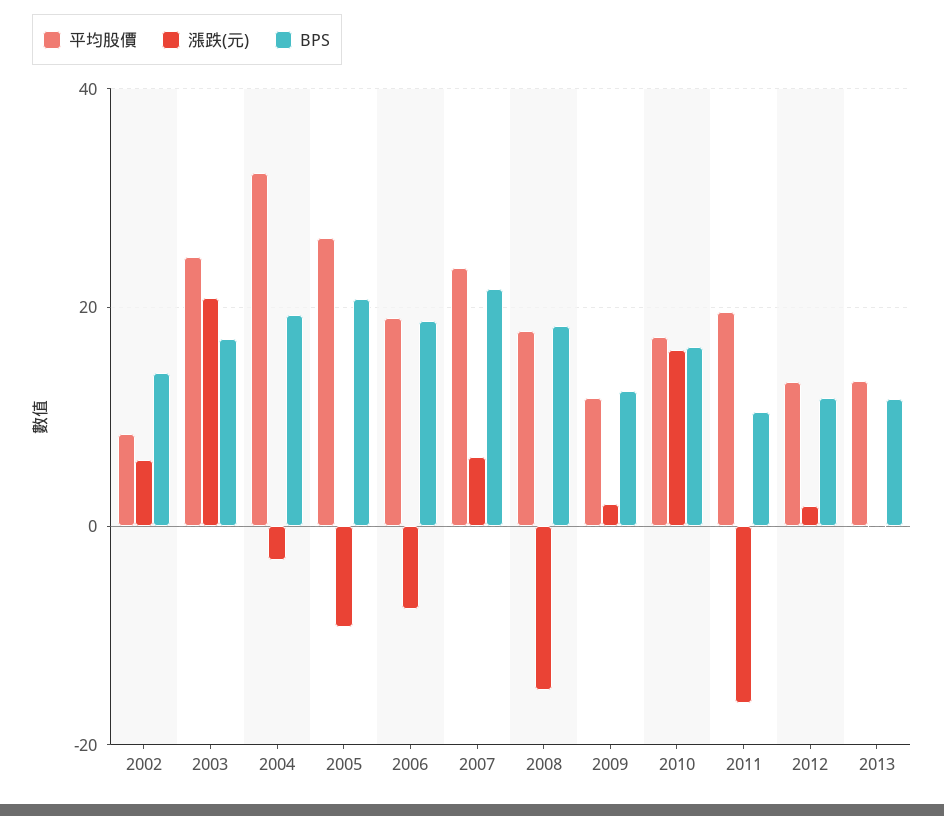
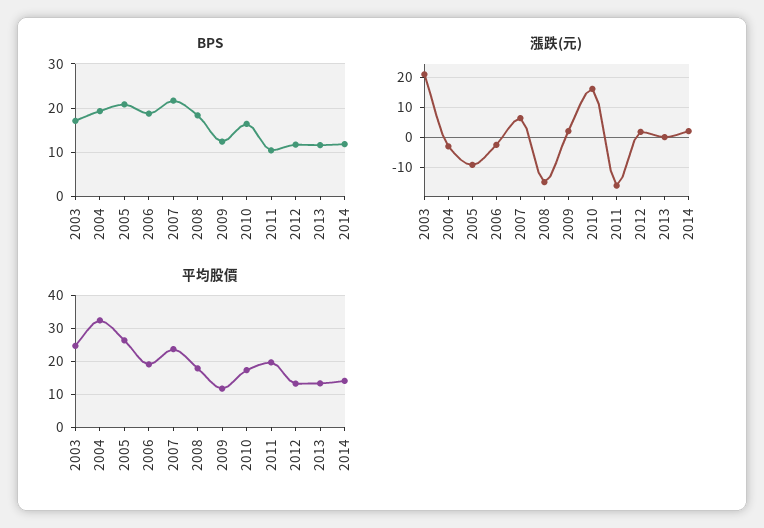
平均股價, 2002: 8 -> none
漲跌(元), 2002: 6 -> none
BPS, 2002: 14 -> none
漲跌(元), 2006: -8 -> -2
BPS, 2014: none -> 12
漲跌(元), 2014: none -> 2
平均股價, 2014: none -> 14

